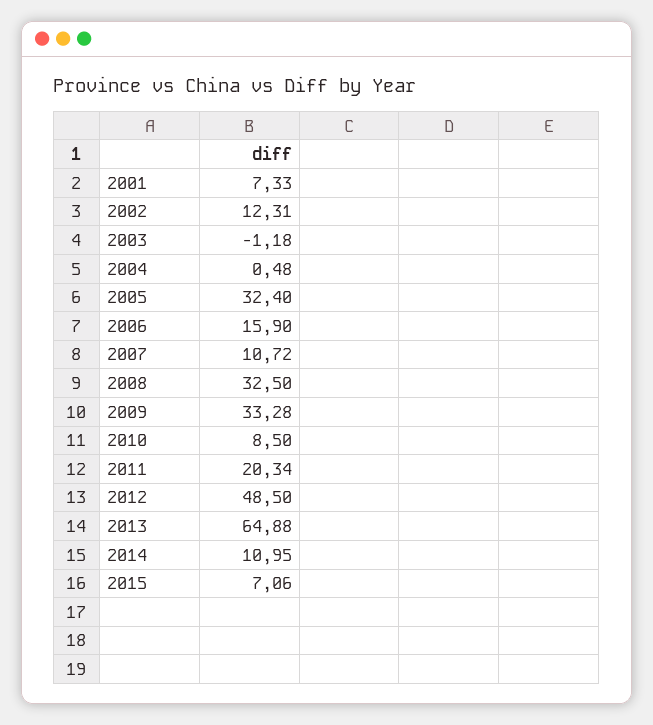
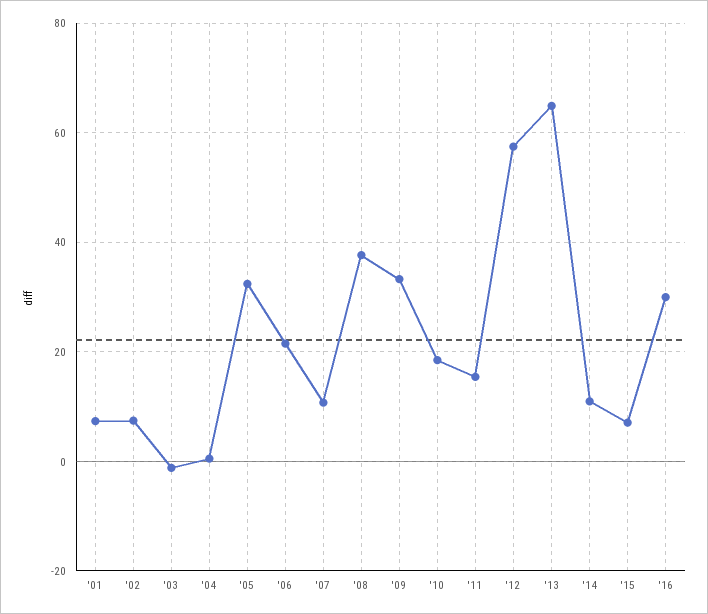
2002: 12.31 -> 8
2006: 15.9 -> 22
2008: 32.5 -> 38
2010: 8.5 -> 18
2011: 20.34 -> 16
2012: 48.5 -> 58
'16: none -> 30

